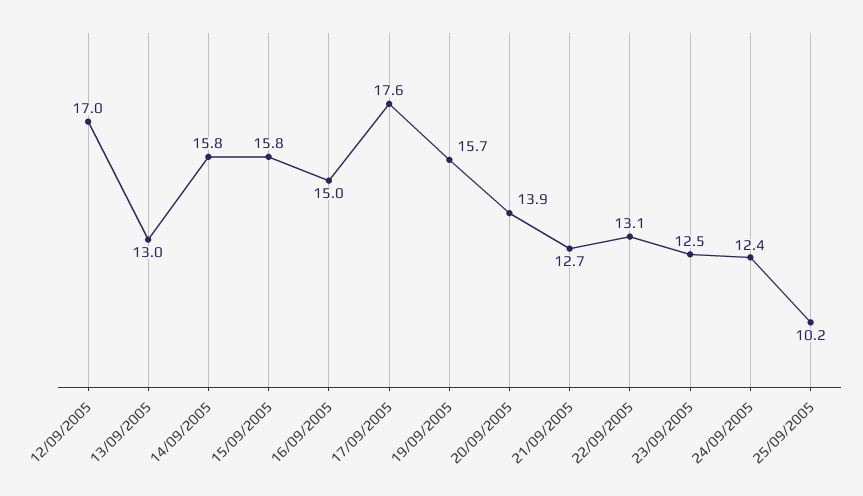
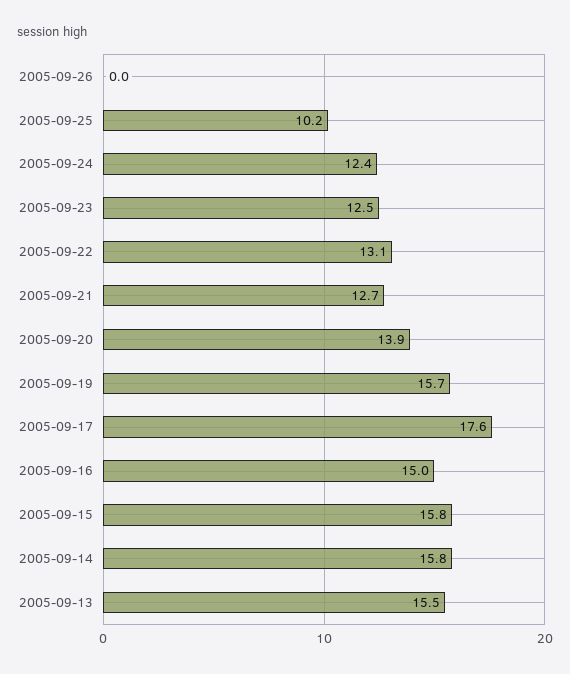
12/09/2005: 17 -> none
13/09/2005: 13 -> 15.5
2005-09-26: none -> 0

